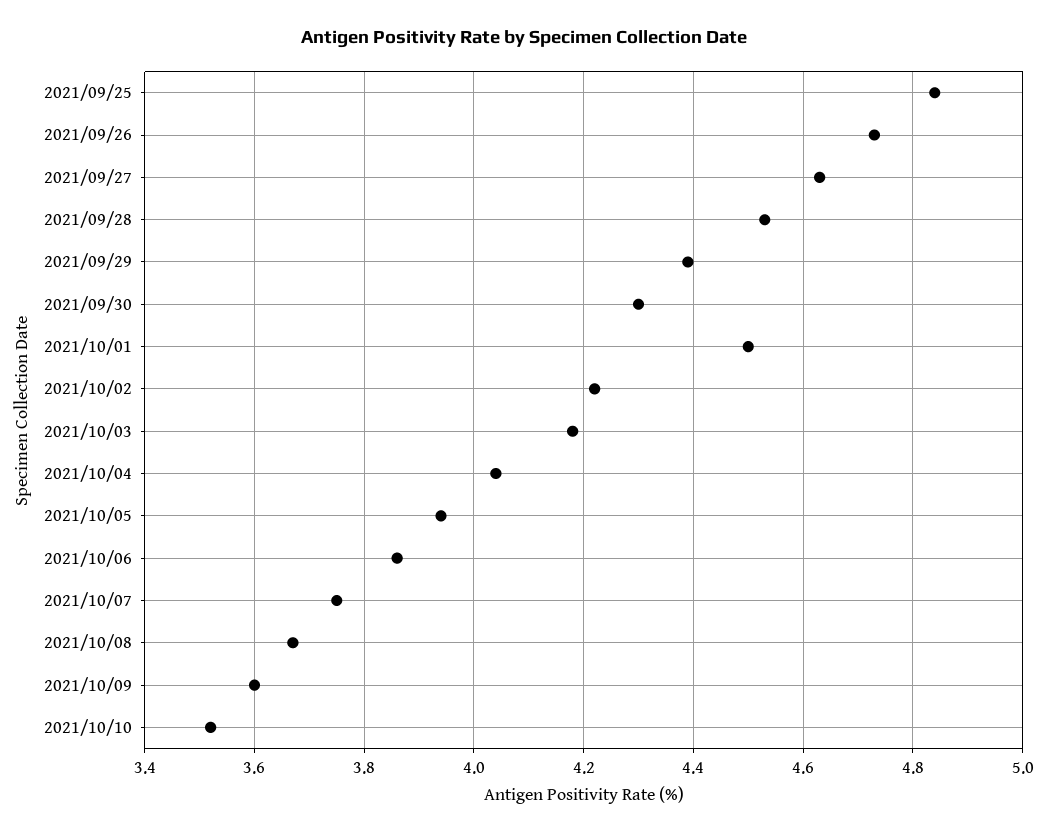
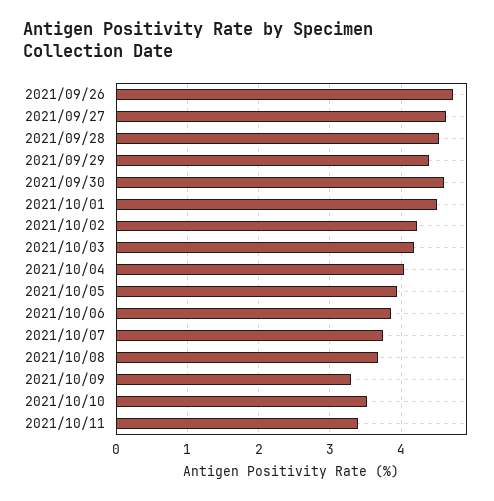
2021/09/25: 4.85 -> none
2021/09/30: 4.3 -> 4.6
2021/10/09: 3.6 -> 3.3
2021/10/11: none -> 3.4

